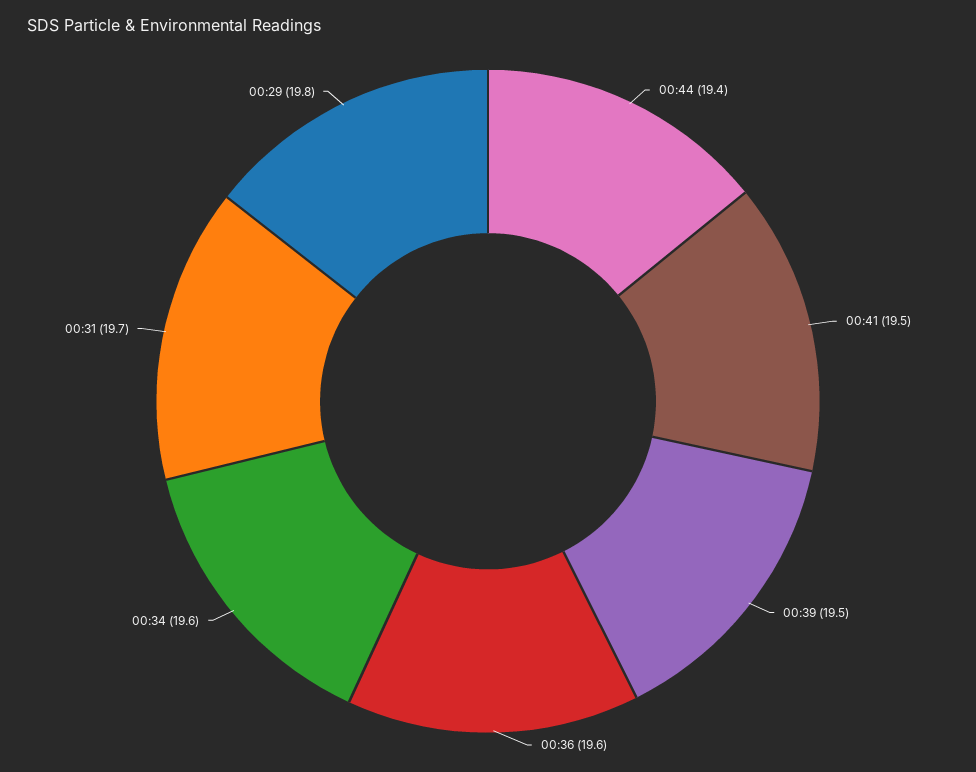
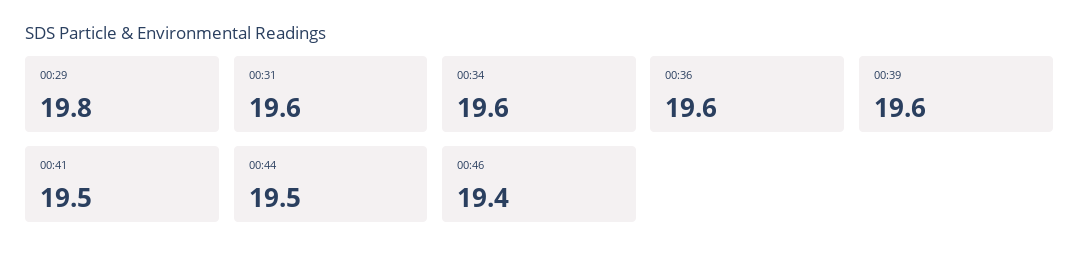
00:44: 19.4 -> 19.5
00:39: 19.5 -> 19.6
00:31: 19.7 -> 19.6
00:46: none -> 19.4

